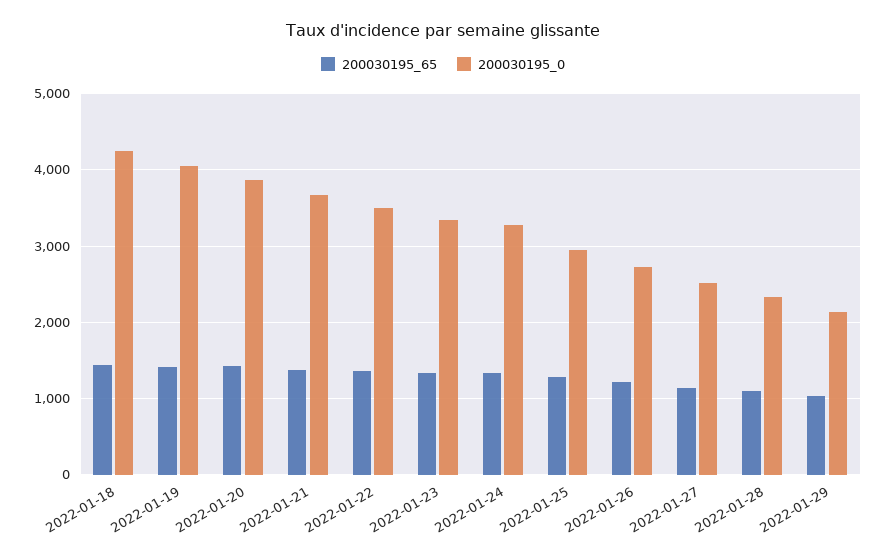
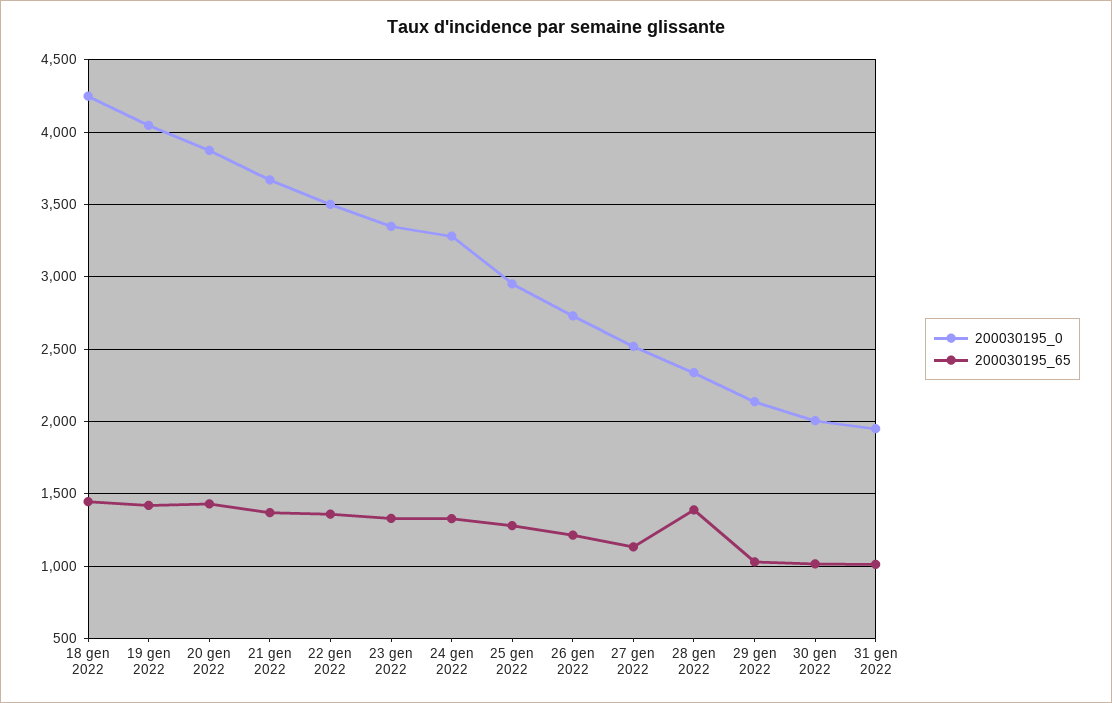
200030195_65, 2022-01-28: 1100 -> 1400
200030195_0, 30 gen 2022: none -> 2000
200030195_65, 30 gen 2022: none -> 1000
200030195_0, 31 gen 2022: none -> 1950
200030195_65, 31 gen 2022: none -> 1000

